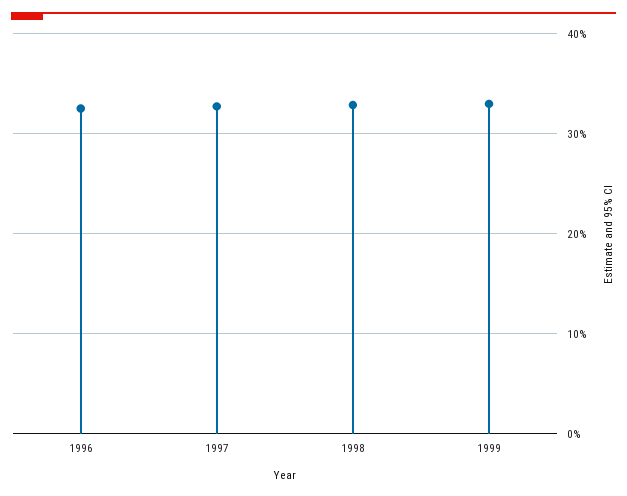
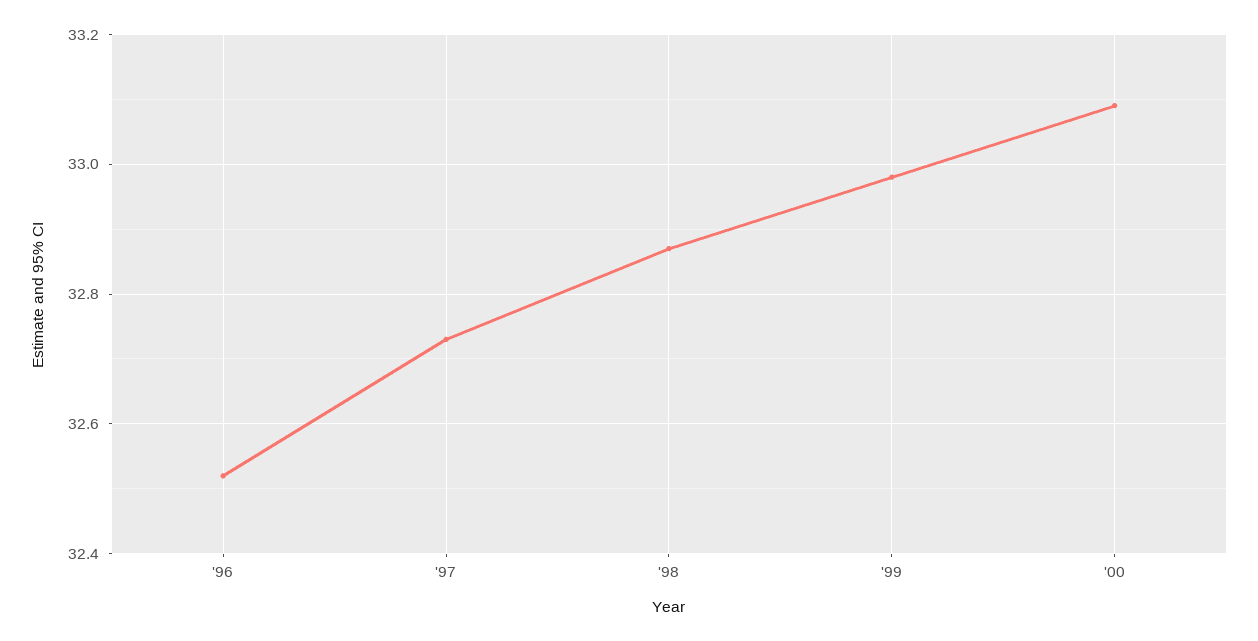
'00: none -> 33.1

